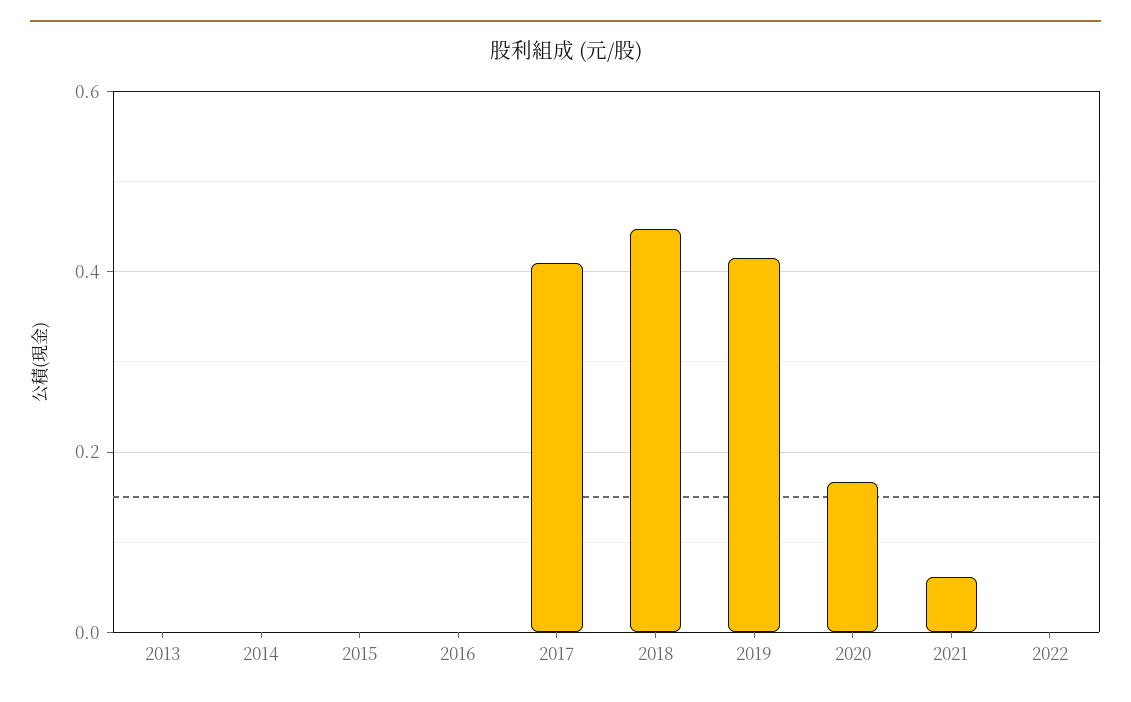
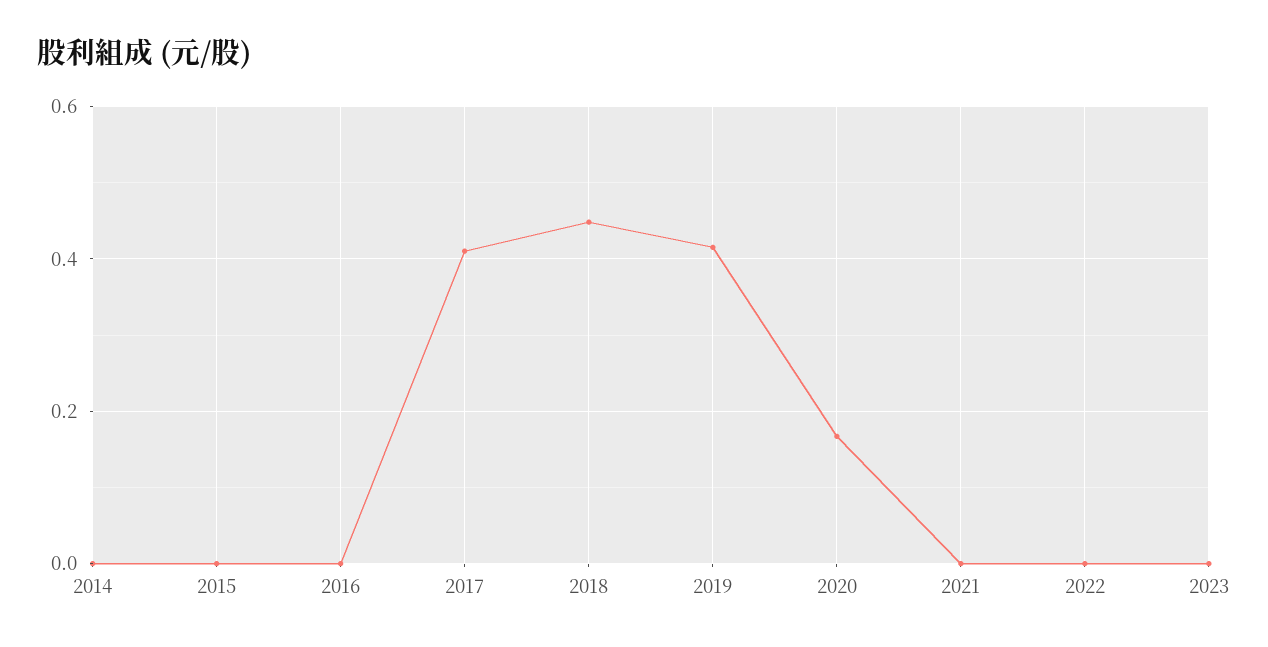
2013: 0 -> none
2021: 0.06 -> 0
2023: none -> 0

